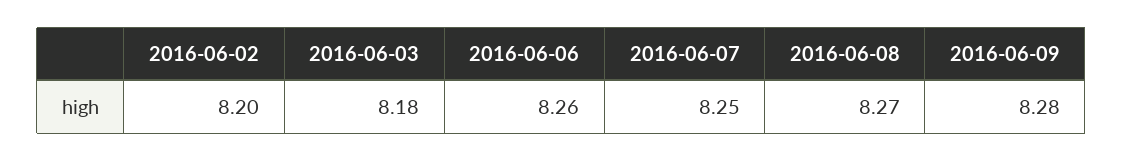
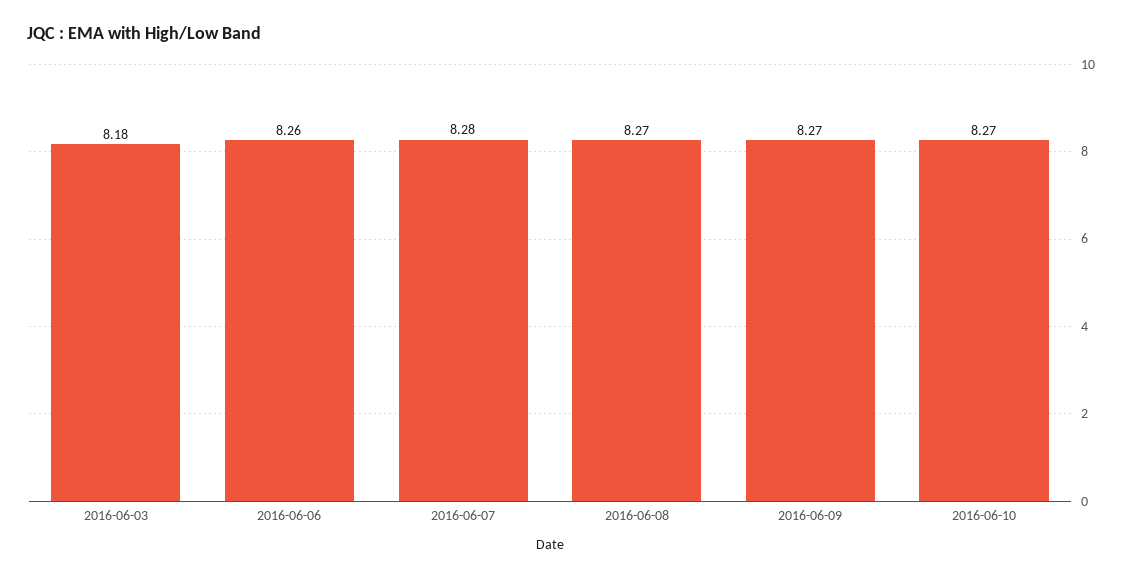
2016-06-02: 8.2 -> none
2016-06-07: 8.25 -> 8.28
2016-06-09: 8.28 -> 8.27
2016-06-10: none -> 8.27

